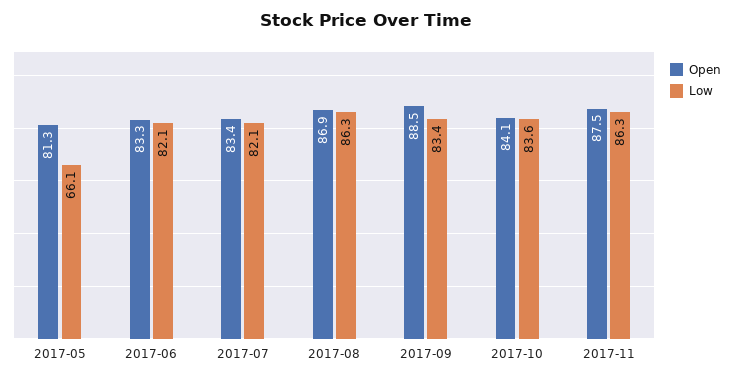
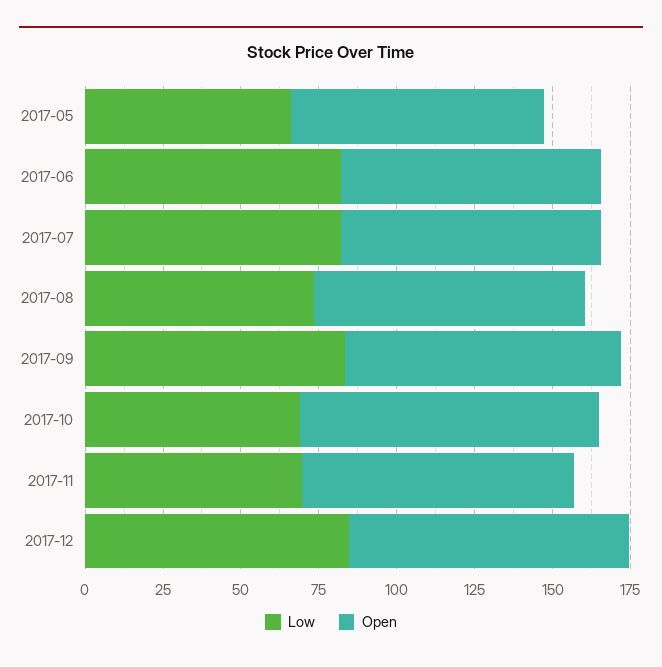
Low, 2017-08: 86.3 -> 75
Open, 2017-10: 84.1 -> 95
Low, 2017-10: 83.6 -> 70
Low, 2017-11: 86.3 -> 70
Low, 2017-12: none -> 85
Open, 2017-12: none -> 90

